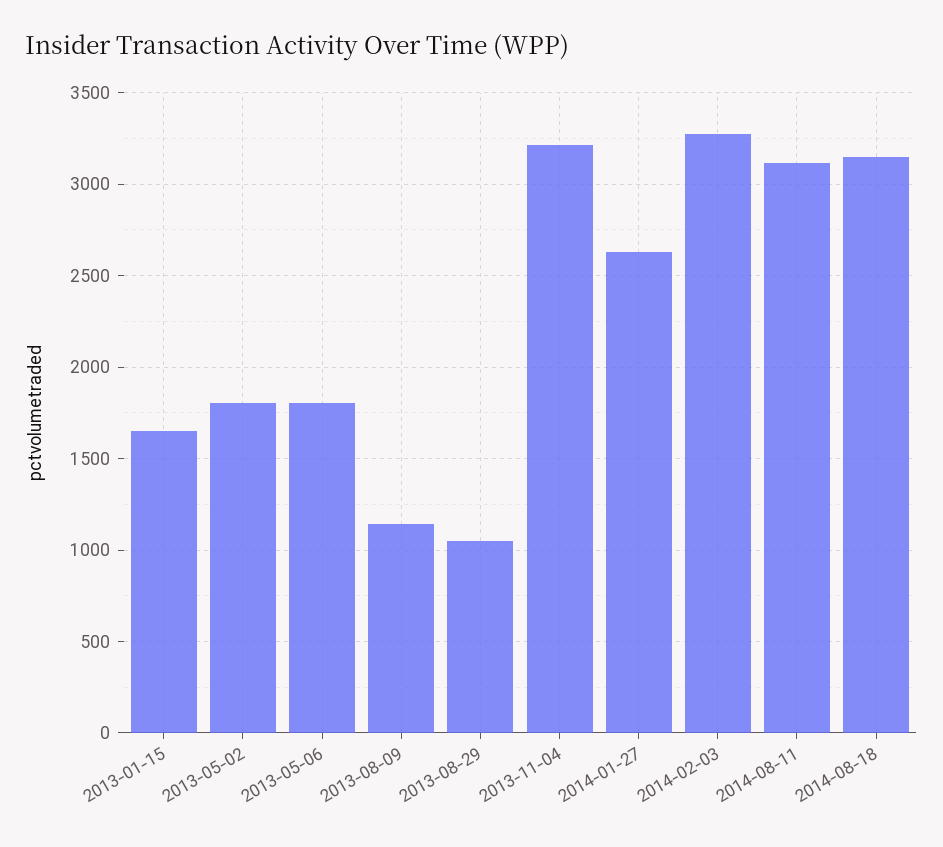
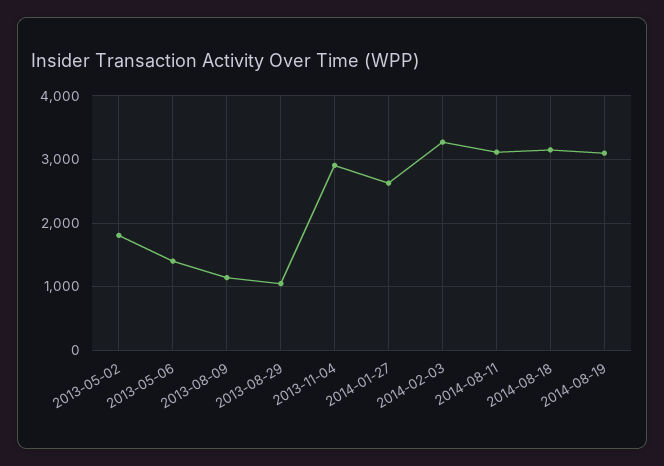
2013-01-15: 1650 -> none
2013-05-06: 1800 -> 1400
2013-11-04: 3200 -> 2900
2014-08-19: none -> 3100

